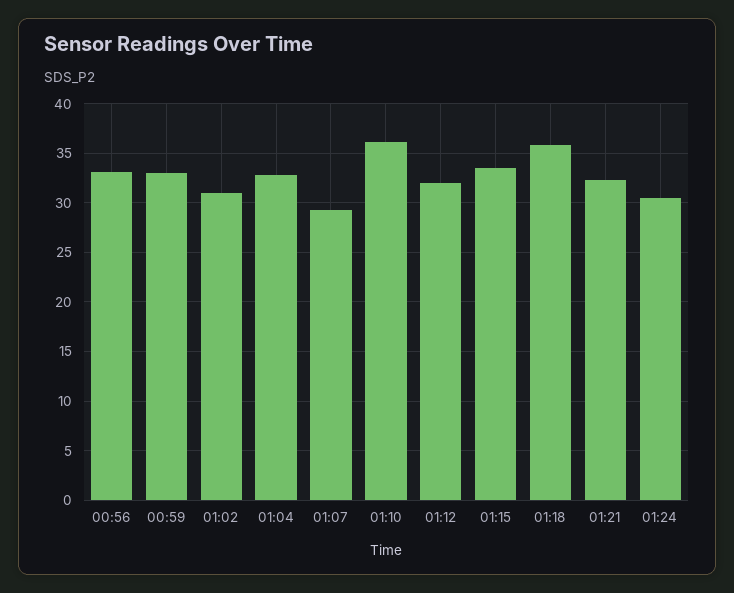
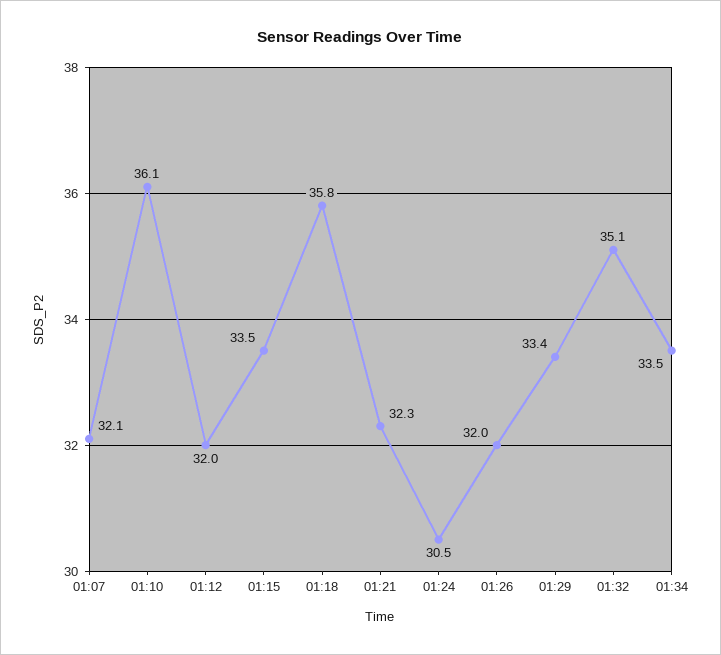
00:56: 33 -> none
00:59: 33 -> none
01:02: 31 -> none
01:04: 33 -> none
01:07: 29 -> 32.1
01:26: none -> 32
01:29: none -> 33.4
01:32: none -> 35.1
01:34: none -> 33.5

